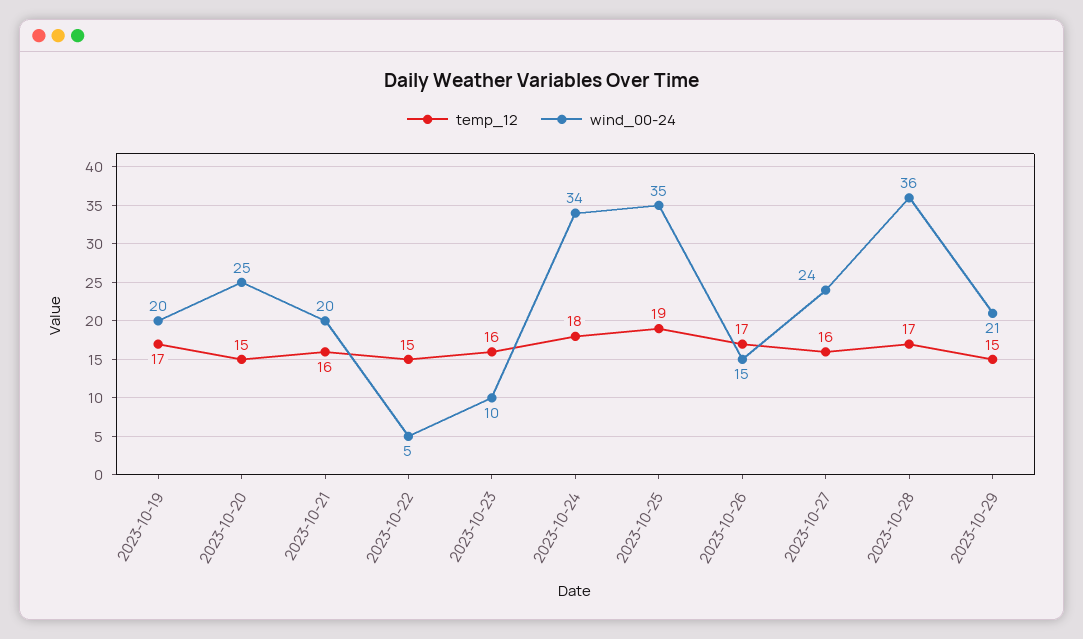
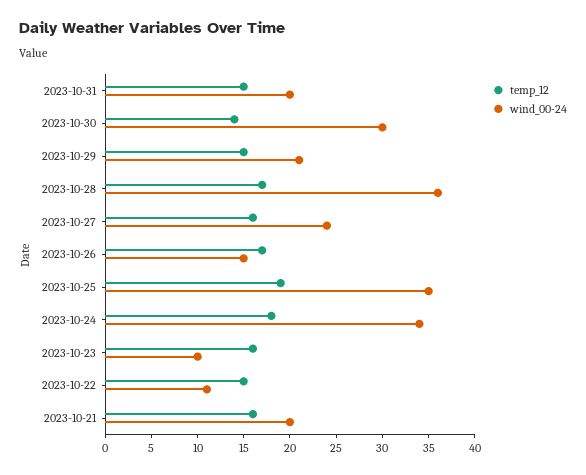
temp_12, 2023-10-19: 17 -> none
wind_00-24, 2023-10-19: 20 -> none
temp_12, 2023-10-20: 15 -> none
wind_00-24, 2023-10-20: 25 -> none
wind_00-24, 2023-10-22: 5 -> 11
temp_12, 2023-10-31: none -> 15
wind_00-24, 2023-10-31: none -> 20
temp_12, 2023-10-30: none -> 14
wind_00-24, 2023-10-30: none -> 30

